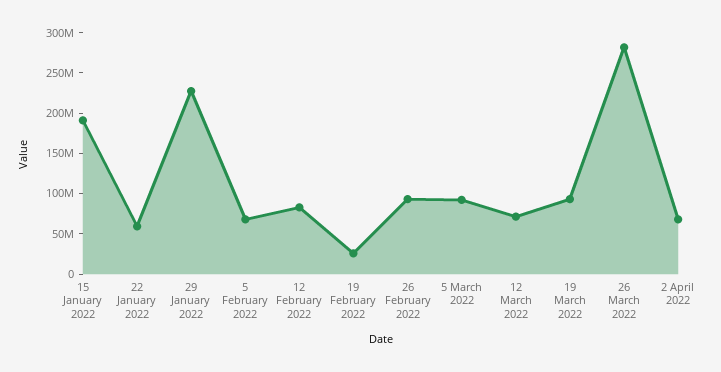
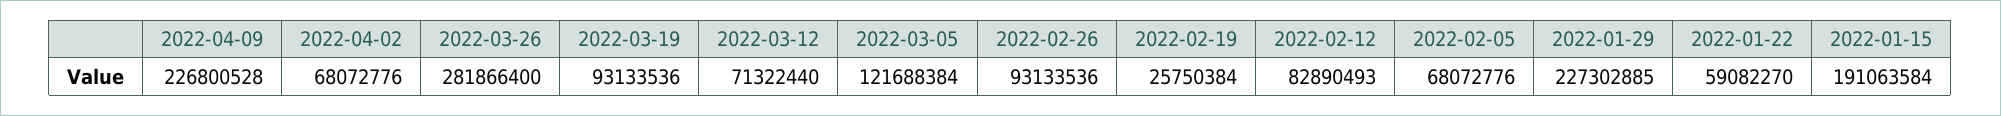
5 March 2022: 90000000 -> 121688384
2022-04-09: none -> 226800528

